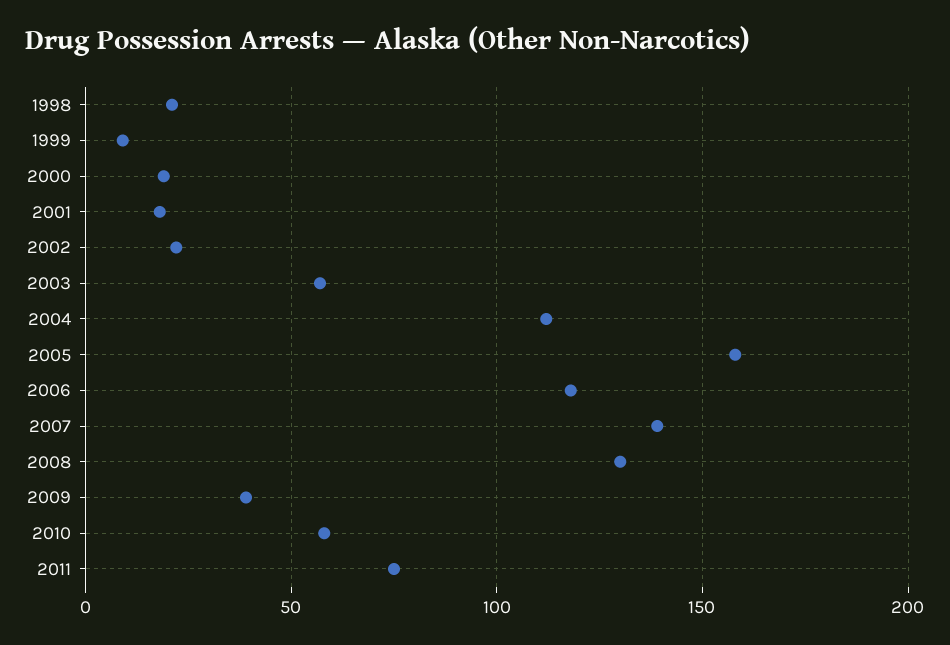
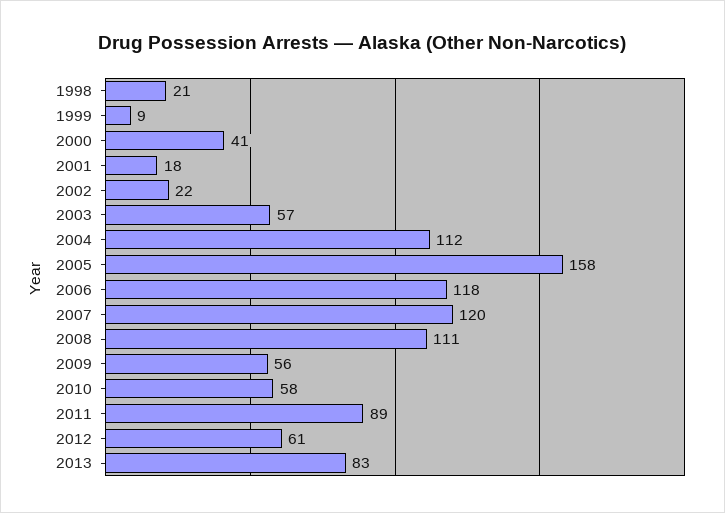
2000: 20 -> 41
2007: 140 -> 120
2008: 130 -> 111
2009: 40 -> 56
2011: 75 -> 89
2012: none -> 61
2013: none -> 83

